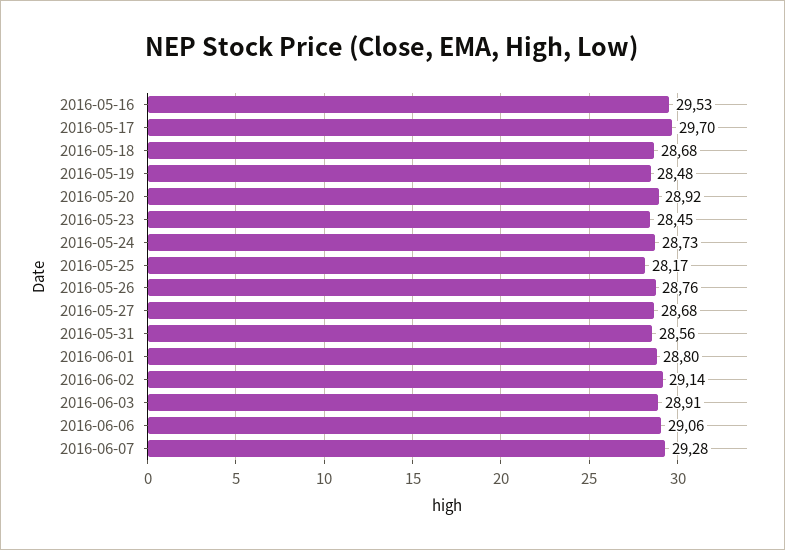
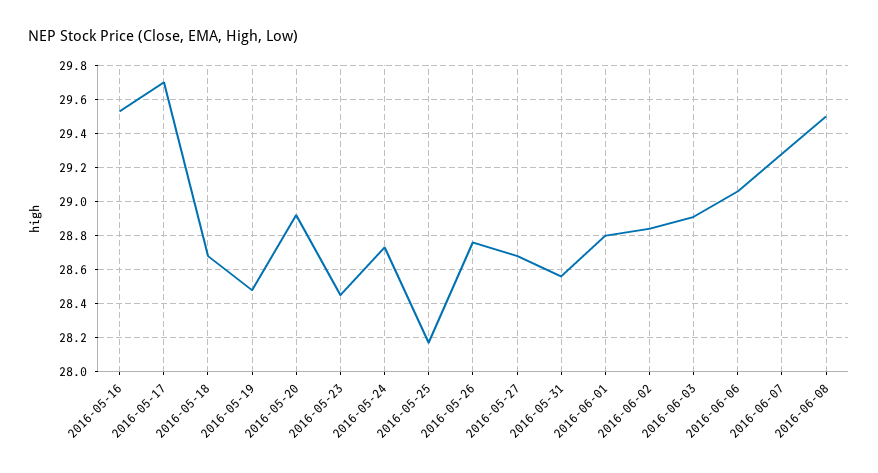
2016-06-02: 29.14 -> 28.85
2016-06-08: none -> 29.5

